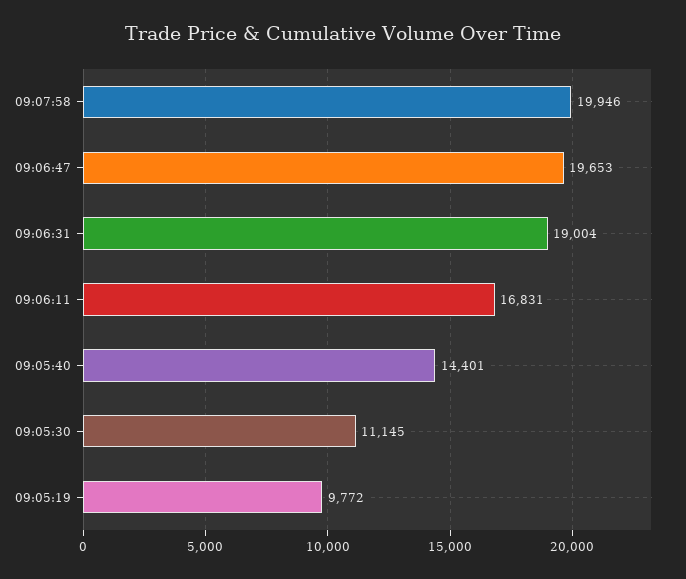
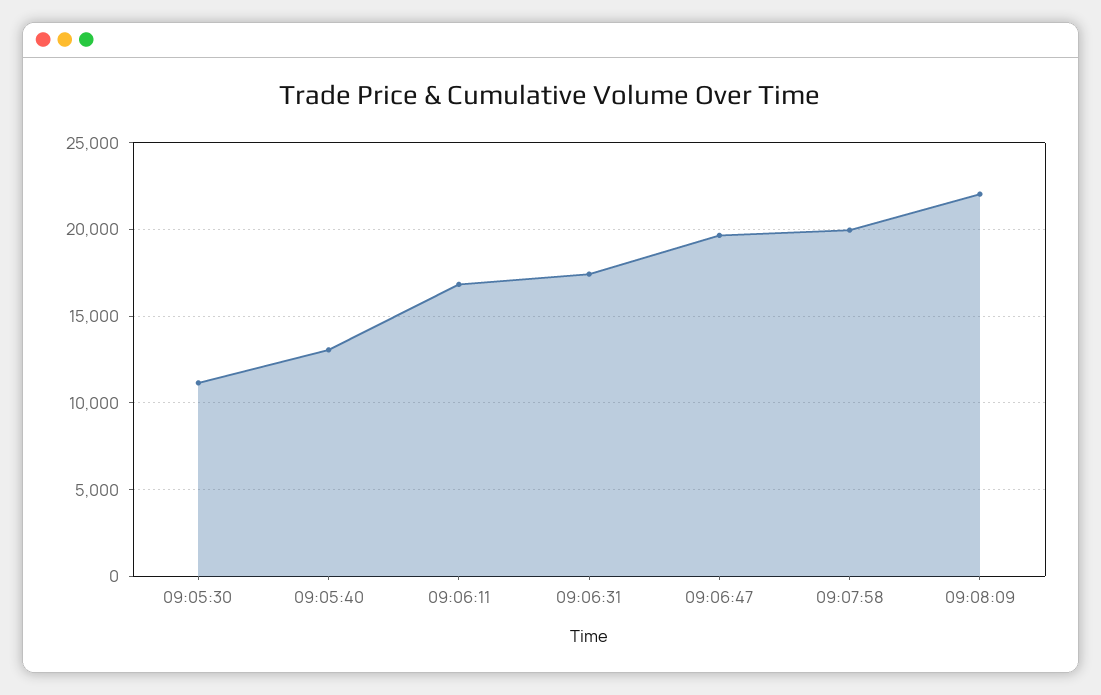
09:06:31: 19004 -> 17500
09:05:40: 14401 -> 13000
09:05:19: 9772 -> none
09:08:09: none -> 22000

